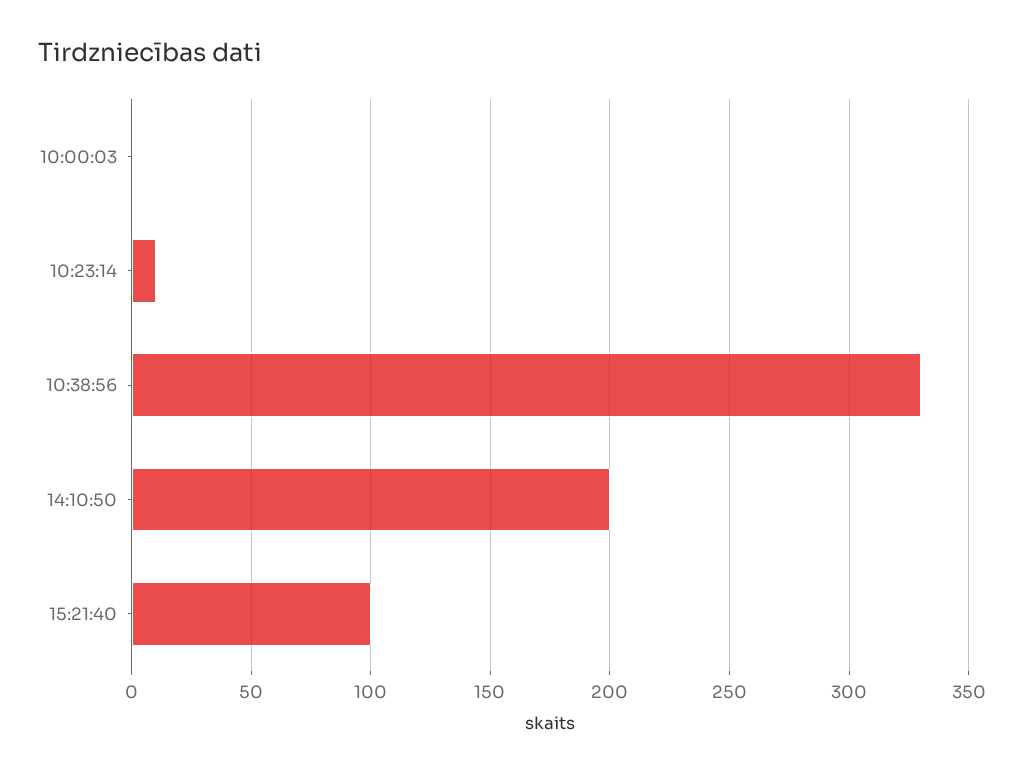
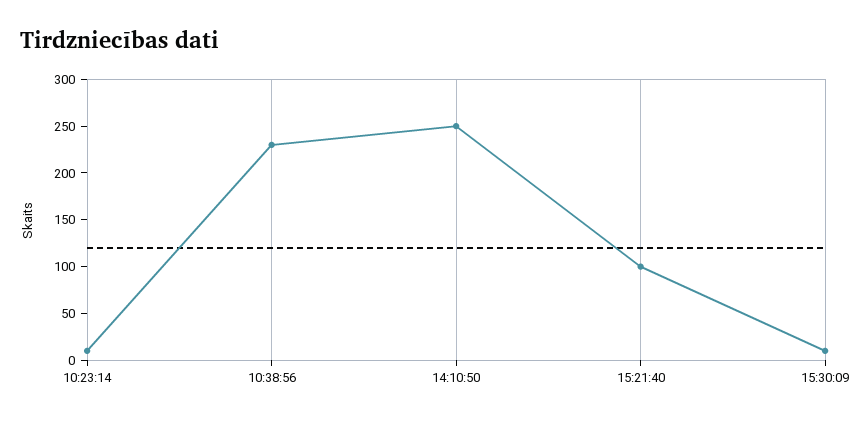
10:00:03: 0 -> none
10:38:56: 330 -> 230
14:10:50: 200 -> 250
15:30:09: none -> 10

